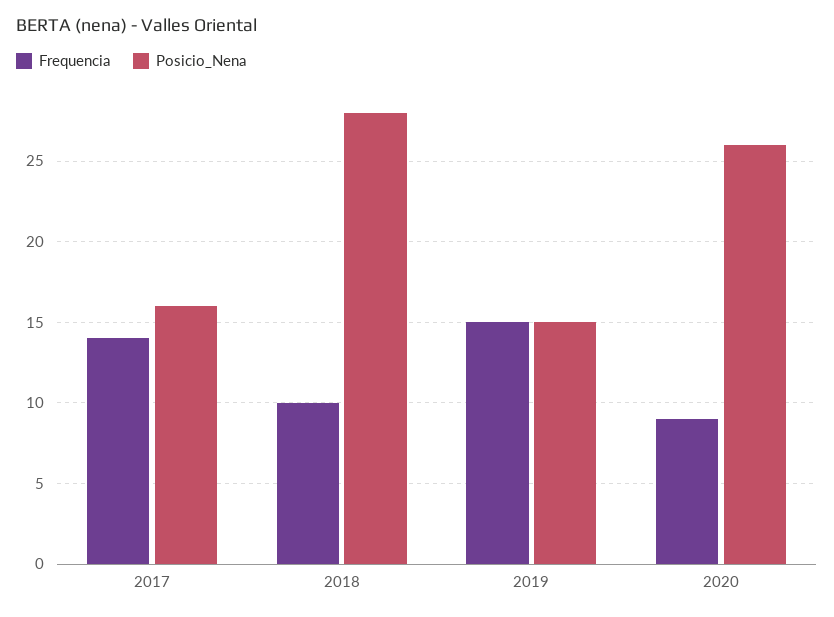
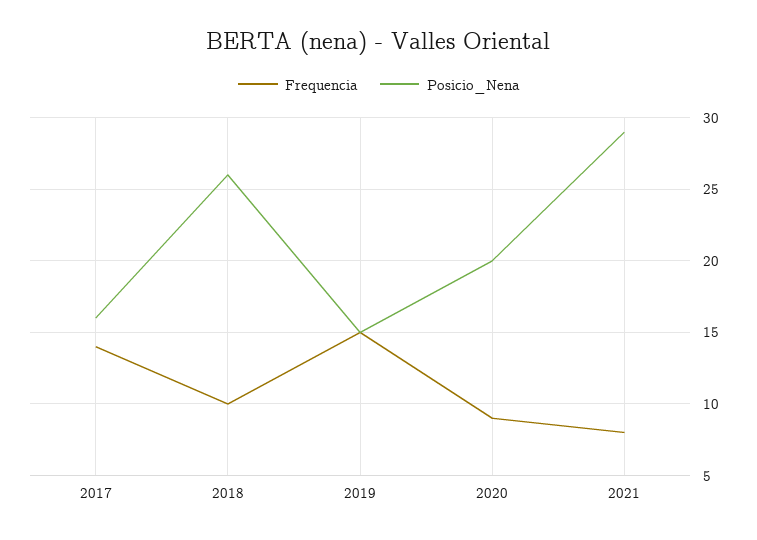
Posicio_Nena, 2018: 28 -> 26
Posicio_Nena, 2020: 26 -> 20
Frequencia, 2021: none -> 8
Posicio_Nena, 2021: none -> 29

